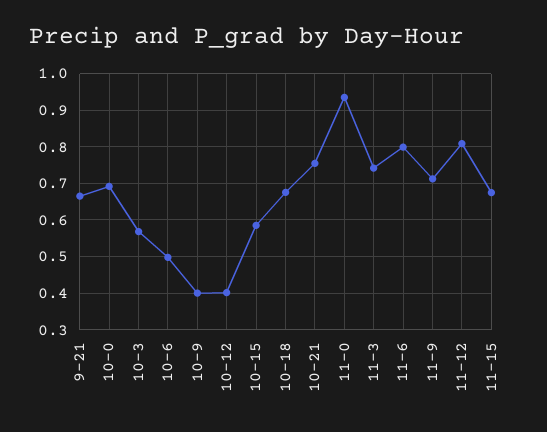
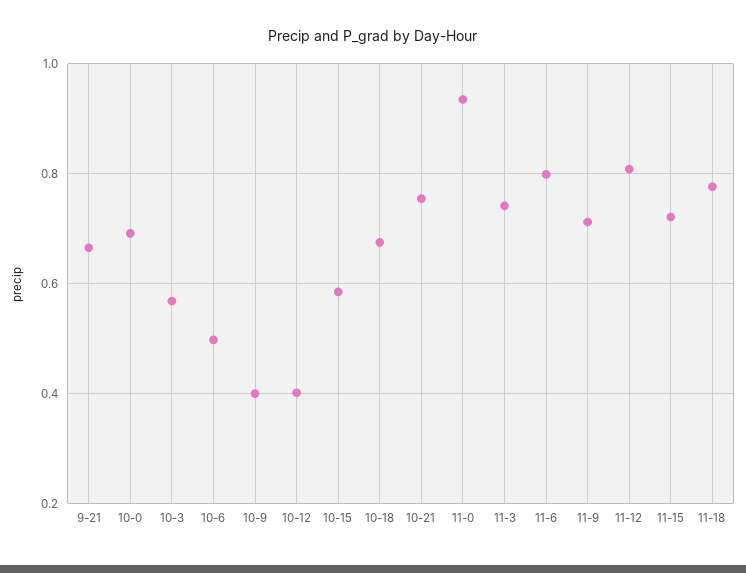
11-15: 0.68 -> 0.72
11-18: none -> 0.78

